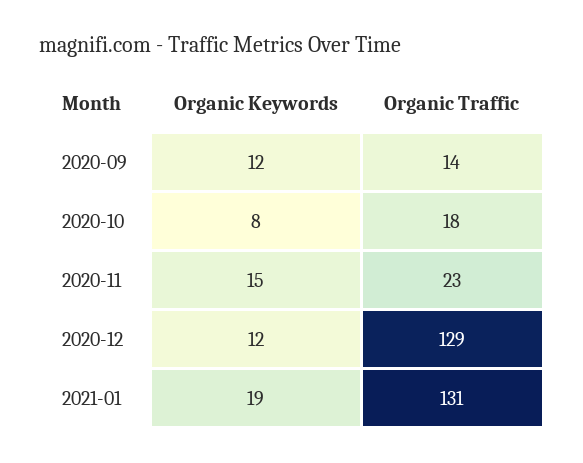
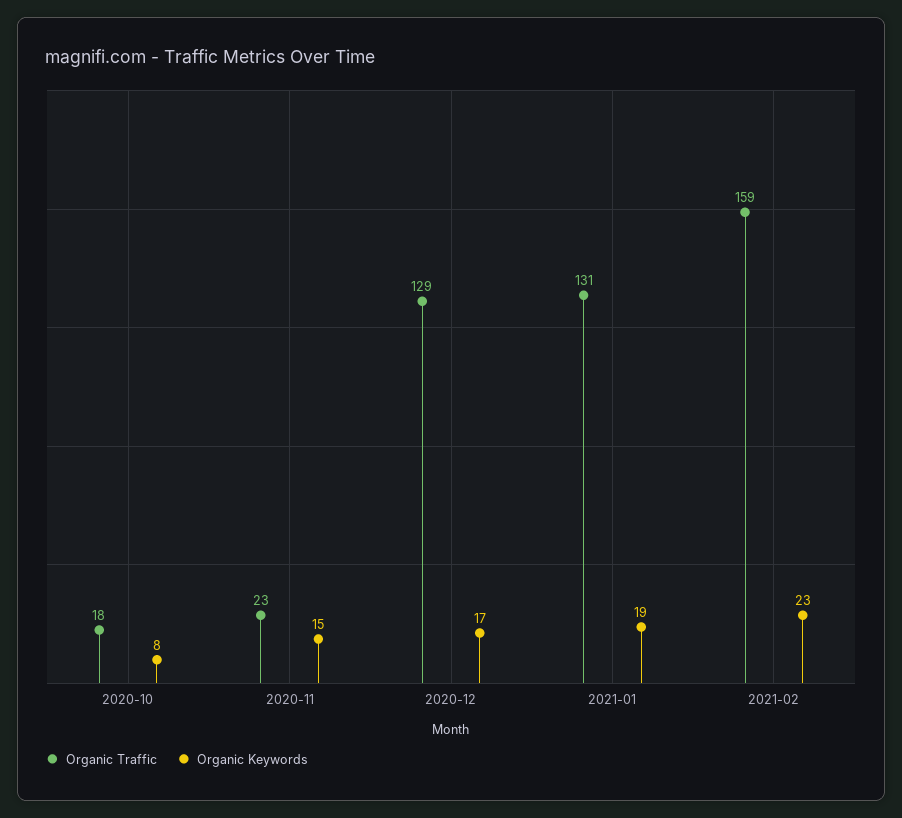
Organic Keywords, 2020-09: 12 -> none
Organic Traffic, 2020-09: 14 -> none
Organic Keywords, 2020-12: 12 -> 17
Organic Traffic, 2021-02: none -> 159
Organic Keywords, 2021-02: none -> 23

